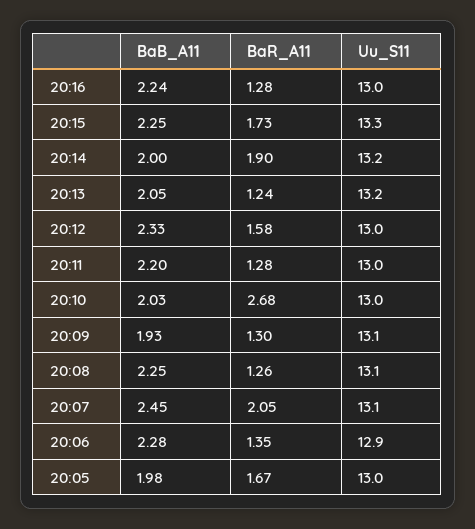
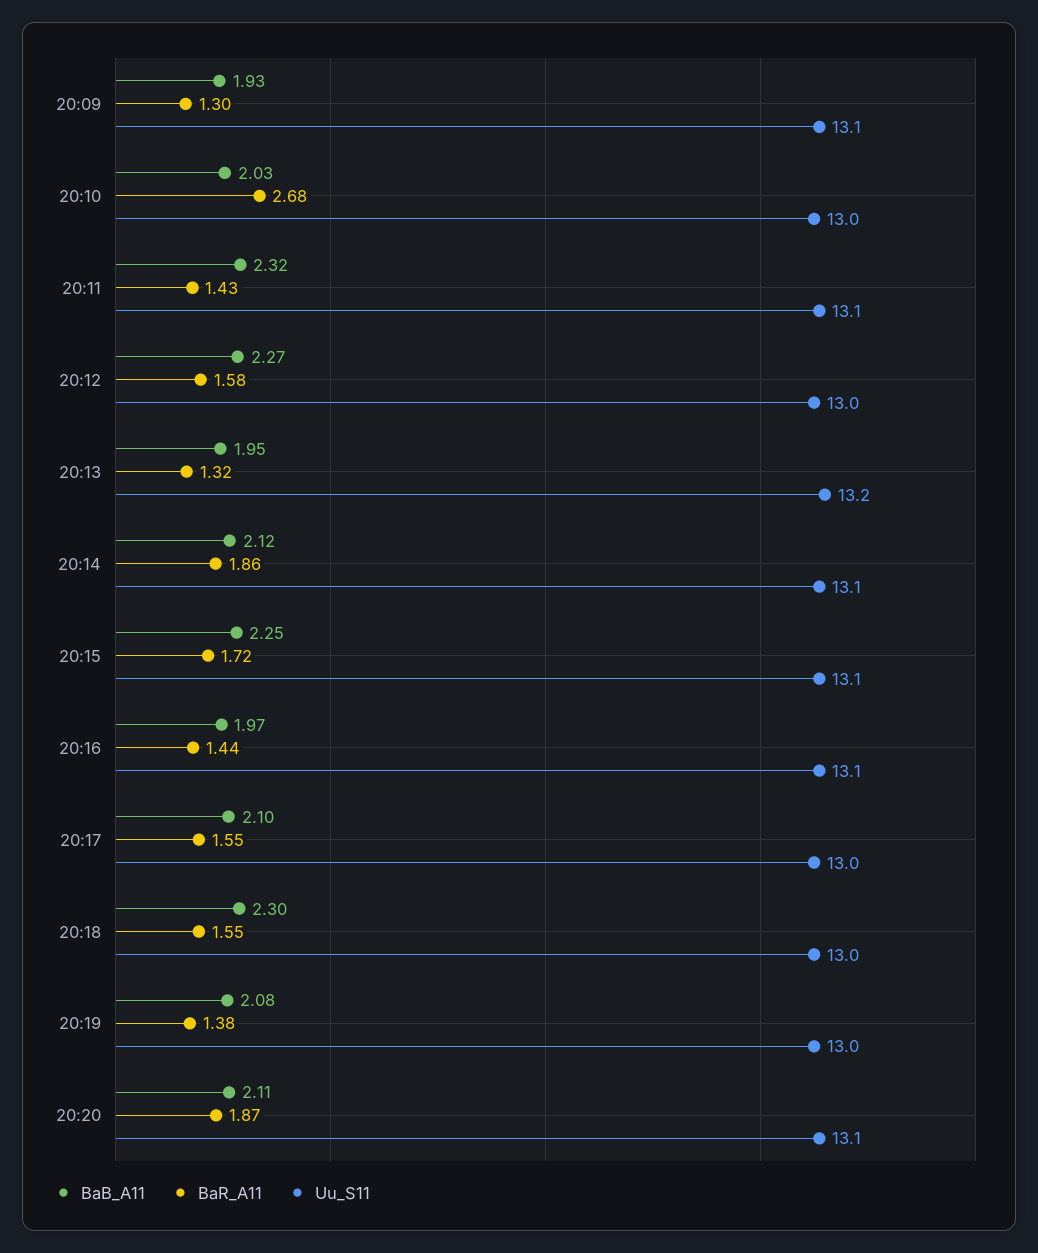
BaB_A11, 20:16: 2.24 -> 1.97
BaR_A11, 20:16: 1.28 -> 1.44
Uu_S11, 20:16: 13 -> 13.1
BaR_A11, 20:15: 1.73 -> 1.72
Uu_S11, 20:15: 13.3 -> 13.1
BaB_A11, 20:14: 2 -> 2.12
BaR_A11, 20:14: 1.9 -> 1.86
Uu_S11, 20:14: 13.2 -> 13.1
BaB_A11, 20:13: 2.05 -> 1.95
BaR_A11, 20:13: 1.24 -> 1.32
BaB_A11, 20:12: 2.33 -> 2.27
BaB_A11, 20:11: 2.2 -> 2.32
BaR_A11, 20:11: 1.28 -> 1.43
Uu_S11, 20:11: 13 -> 13.1
BaB_A11, 20:08: 2.25 -> none
BaR_A11, 20:08: 1.26 -> none
Uu_S11, 20:08: 13.1 -> none
BaB_A11, 20:07: 2.45 -> none
BaR_A11, 20:07: 2.05 -> none
Uu_S11, 20:07: 13.1 -> none
BaB_A11, 20:06: 2.28 -> none
BaR_A11, 20:06: 1.35 -> none
Uu_S11, 20:06: 12.9 -> none
BaB_A11, 20:05: 1.98 -> none
BaR_A11, 20:05: 1.67 -> none
Uu_S11, 20:05: 13 -> none
BaB_A11, 20:17: none -> 2.1
BaR_A11, 20:17: none -> 1.55
Uu_S11, 20:17: none -> 13
BaB_A11, 20:18: none -> 2.3
BaR_A11, 20:18: none -> 1.55
Uu_S11, 20:18: none -> 13
BaB_A11, 20:19: none -> 2.08
BaR_A11, 20:19: none -> 1.38
Uu_S11, 20:19: none -> 13
BaB_A11, 20:20: none -> 2.11
BaR_A11, 20:20: none -> 1.87
Uu_S11, 20:20: none -> 13.1

